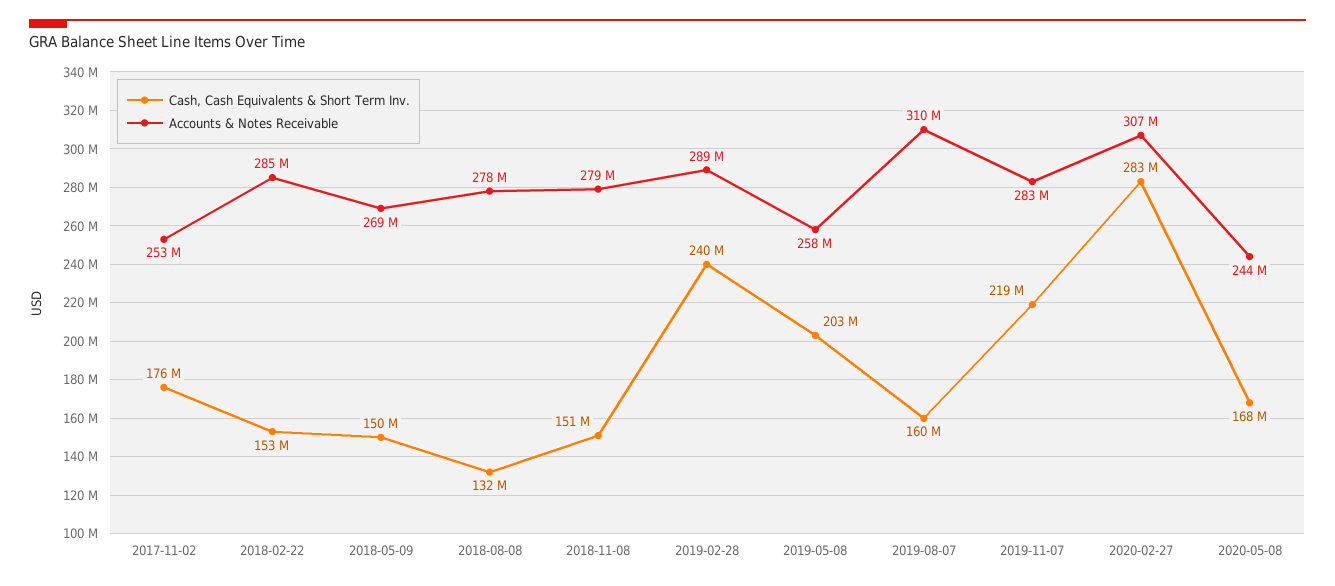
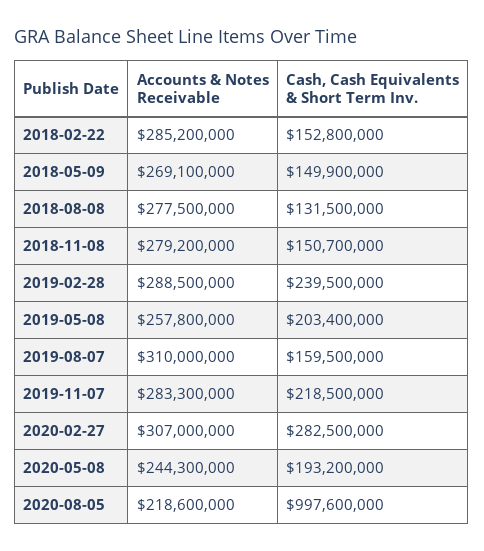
Cash, Cash Equivalents & Short Term Inv., 2017-11-02: 176000000 -> none
Accounts & Notes Receivable, 2017-11-02: 253000000 -> none
Cash, Cash Equivalents & Short Term Inv., 2020-05-08: 168000000 -> 193200000
Accounts & Notes Receivable, 2020-08-05: none -> 218600000
Cash, Cash Equivalents & Short Term Inv., 2020-08-05: none -> 997600000

